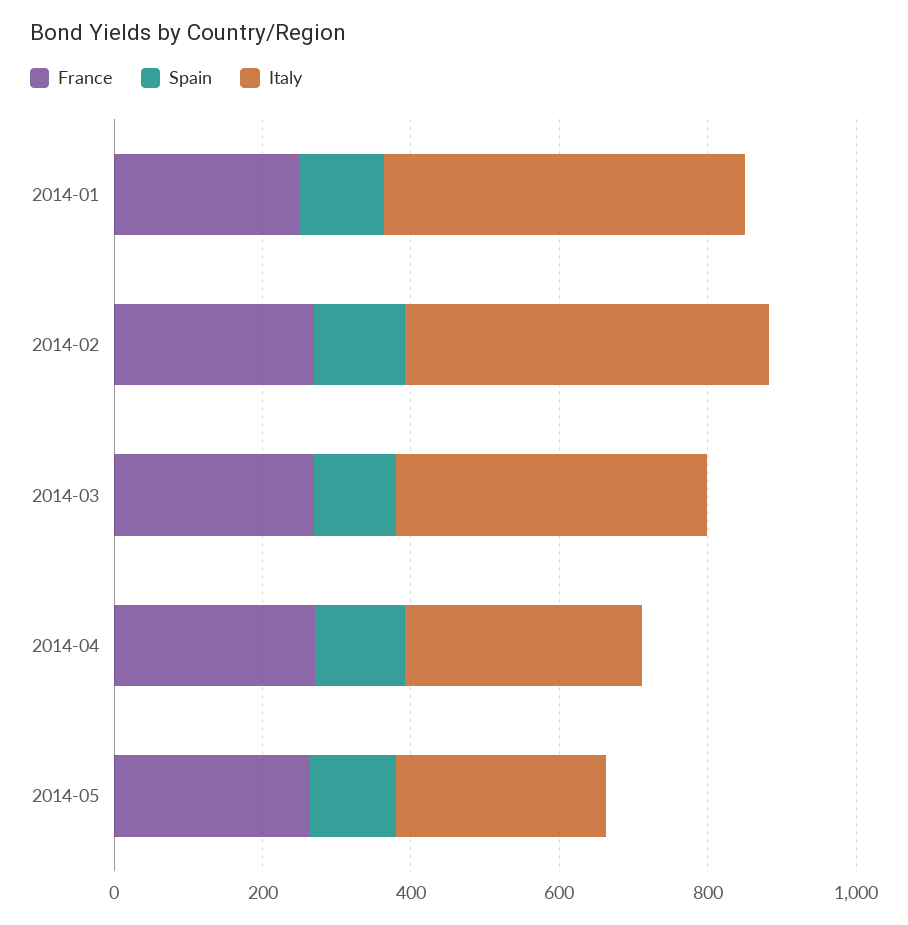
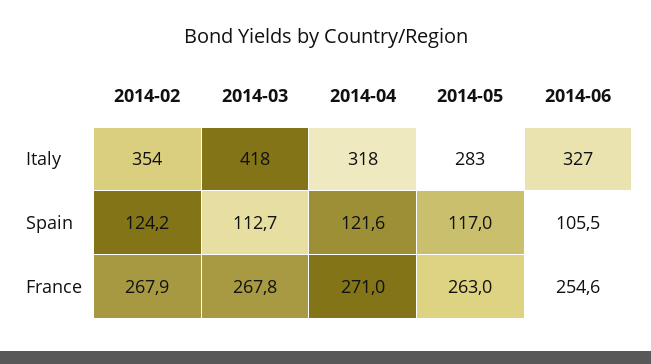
France, 2014-01: 250 -> none
Spain, 2014-01: 100 -> none
Italy, 2014-01: 500 -> none
Italy, 2014-02: 500 -> 354
Italy, 2014-06: none -> 327
Spain, 2014-06: none -> 105.5
France, 2014-06: none -> 254.6

